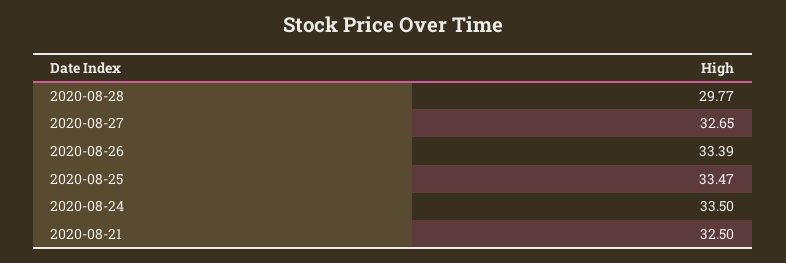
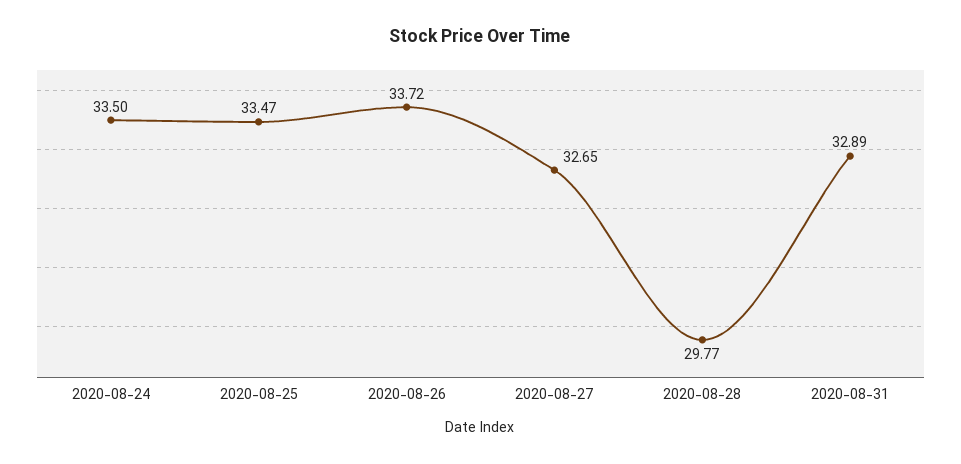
2020-08-26: 33.39 -> 33.72
2020-08-21: 32.5 -> none
2020-08-31: none -> 32.89

